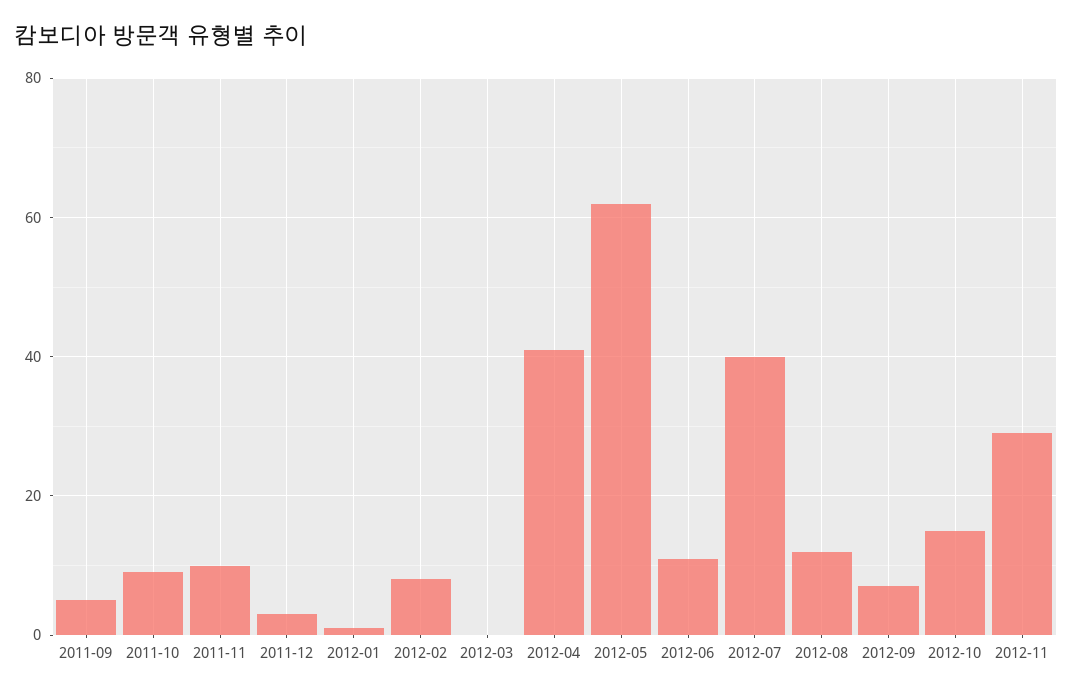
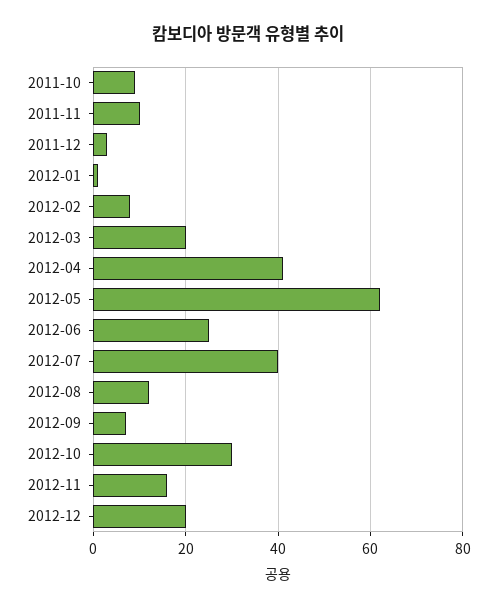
2011-09: 5 -> none
2012-03: 0 -> 20
2012-06: 10 -> 25
2012-10: 15 -> 30
2012-11: 30 -> 15
2012-12: none -> 20

